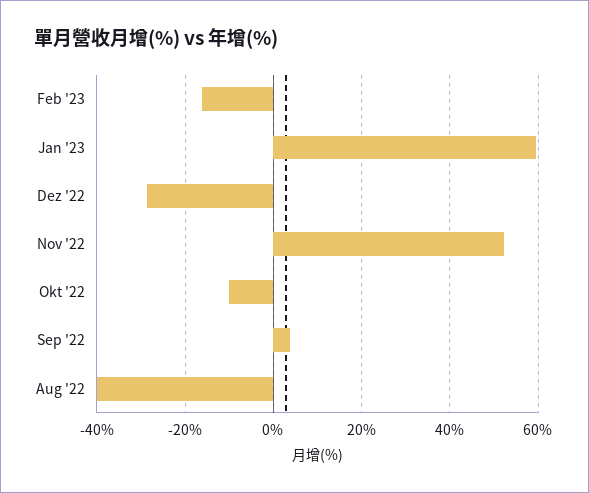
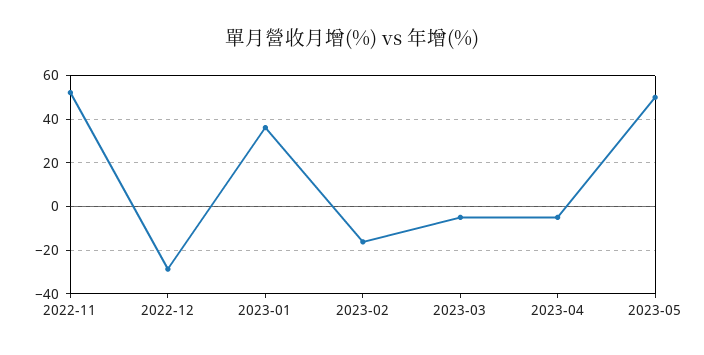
Jan '23: 60 -> 35
Okt '22: -10 -> none
Sep '22: 4 -> none
Aug '22: -40 -> none
2023-03: none -> -5
2023-04: none -> -5
2023-05: none -> 50

